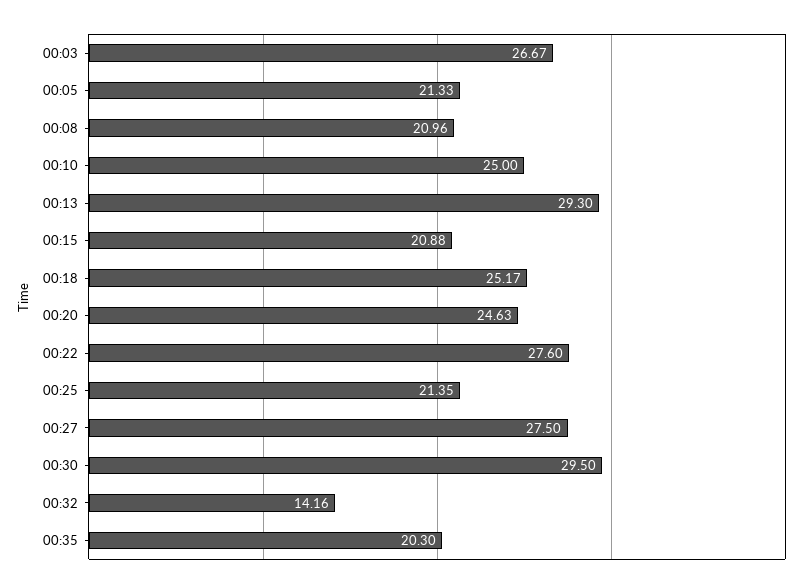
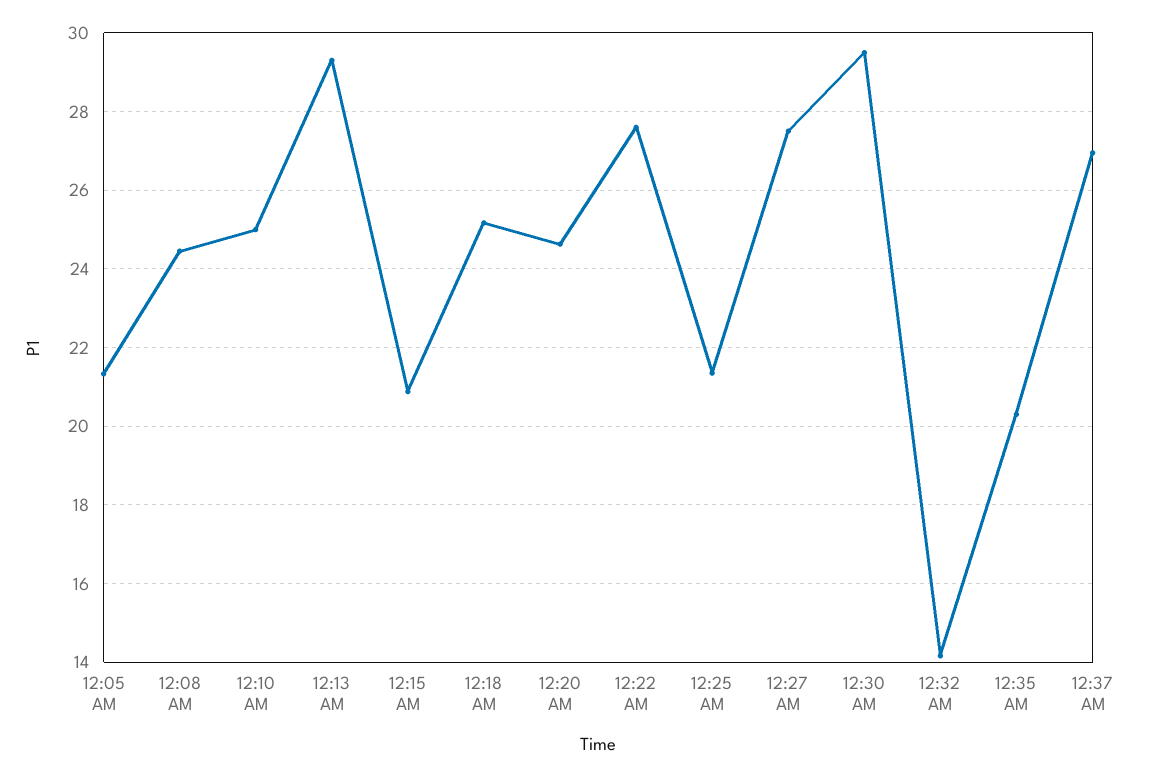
00:03: 26.67 -> none
00:08: 20.96 -> 24.4
12:37 AM: none -> 27

